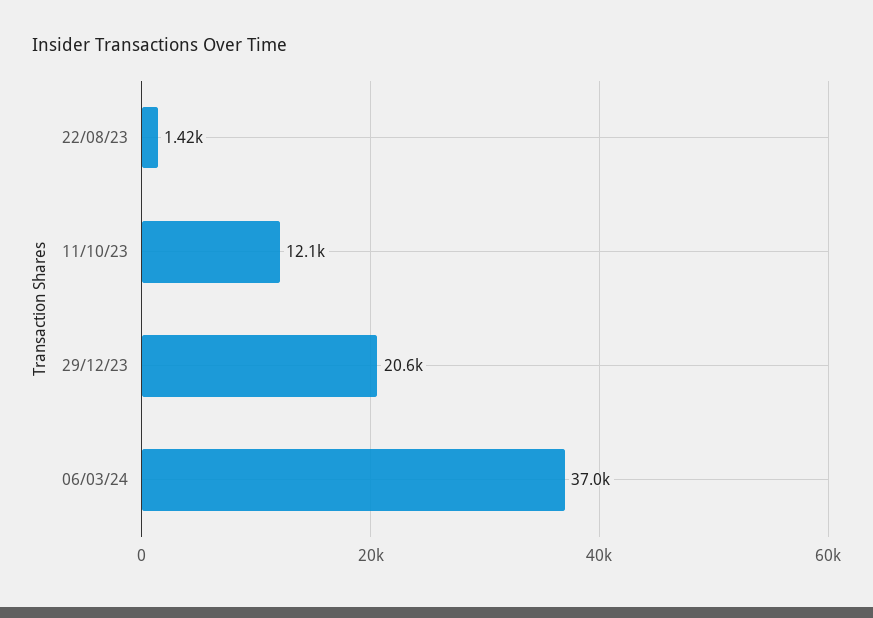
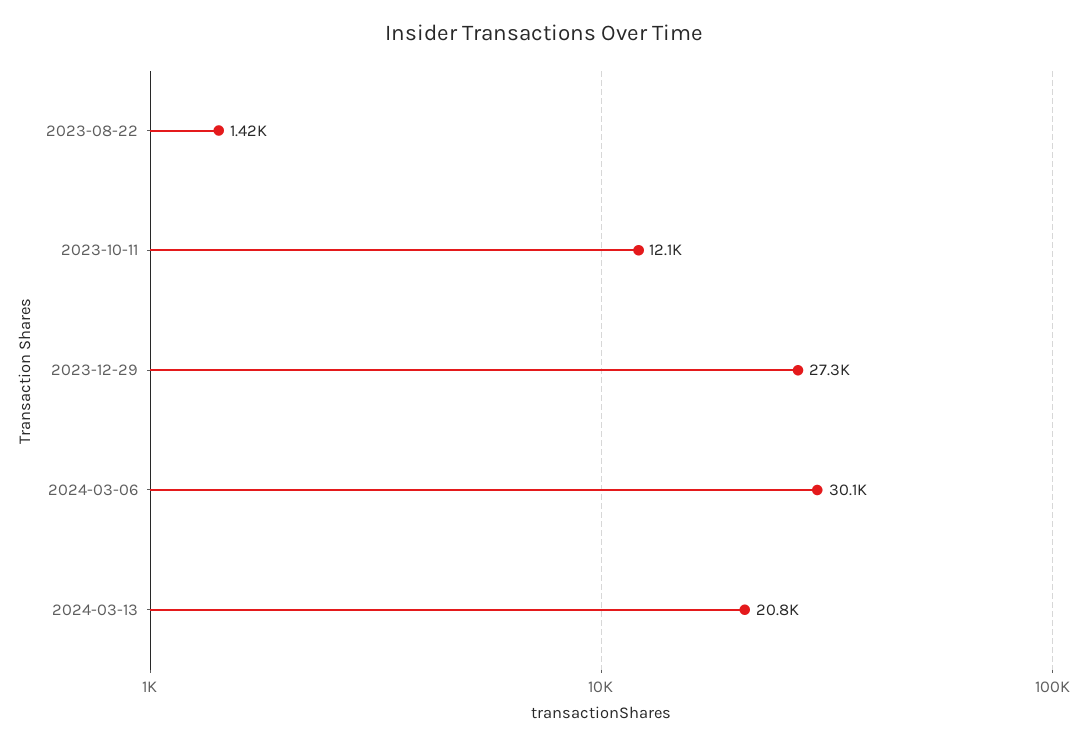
29/12/23: 20600 -> 27300
06/03/24: 37000 -> 30100
2024-03-13: none -> 20800

